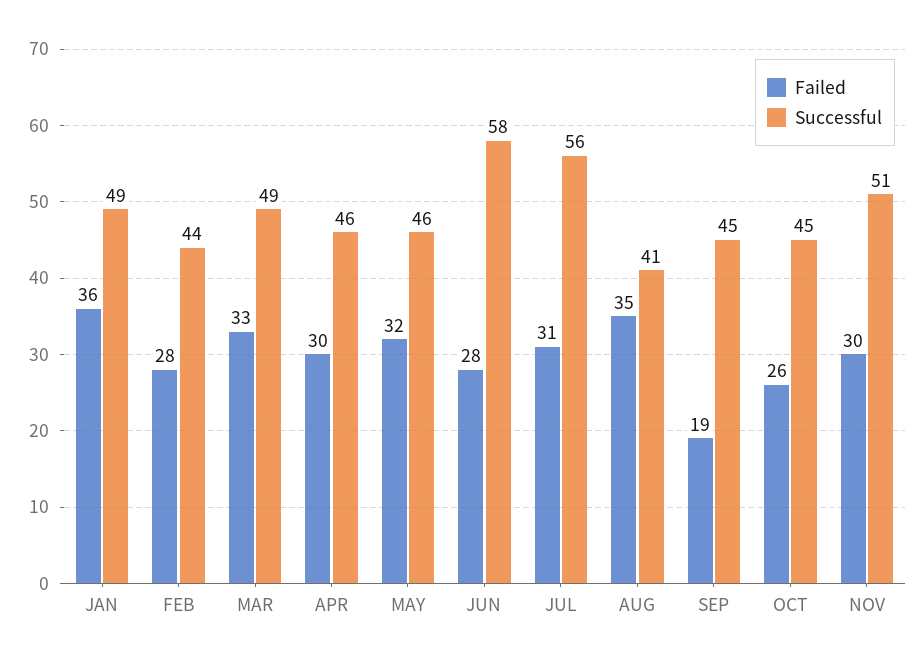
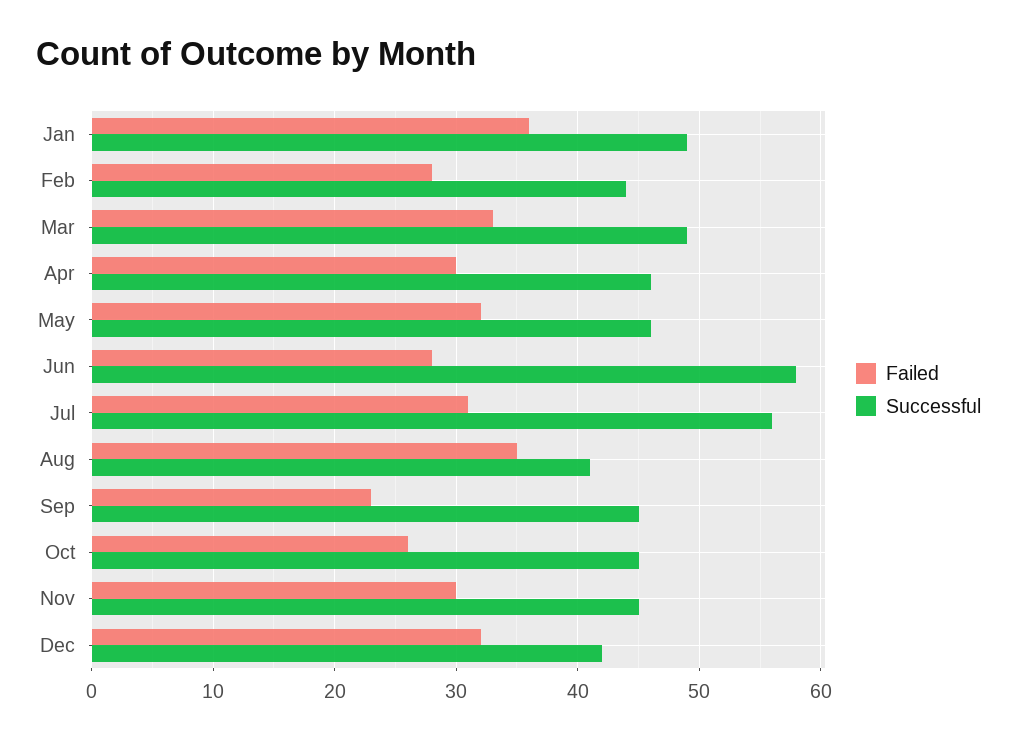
Failed, SEP: 19 -> 23
Successful, NOV: 51 -> 45
Failed, Dec: none -> 32
Successful, Dec: none -> 42

